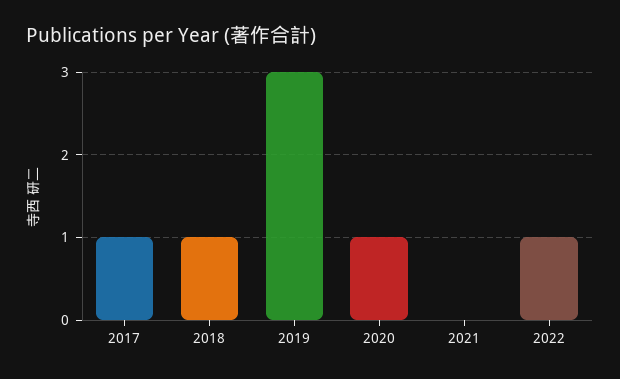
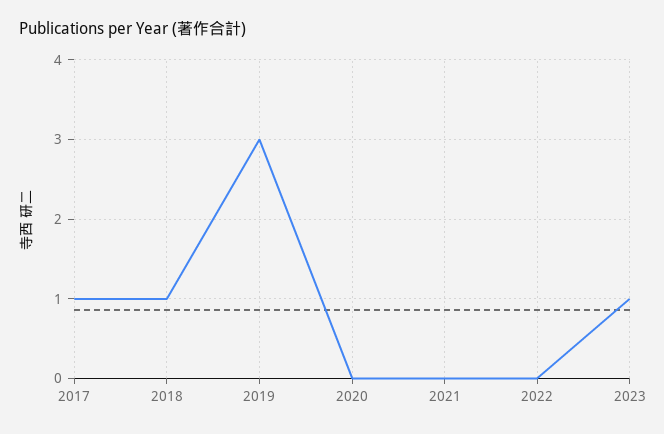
2020: 1 -> 0
2022: 1 -> 0
2023: none -> 1

